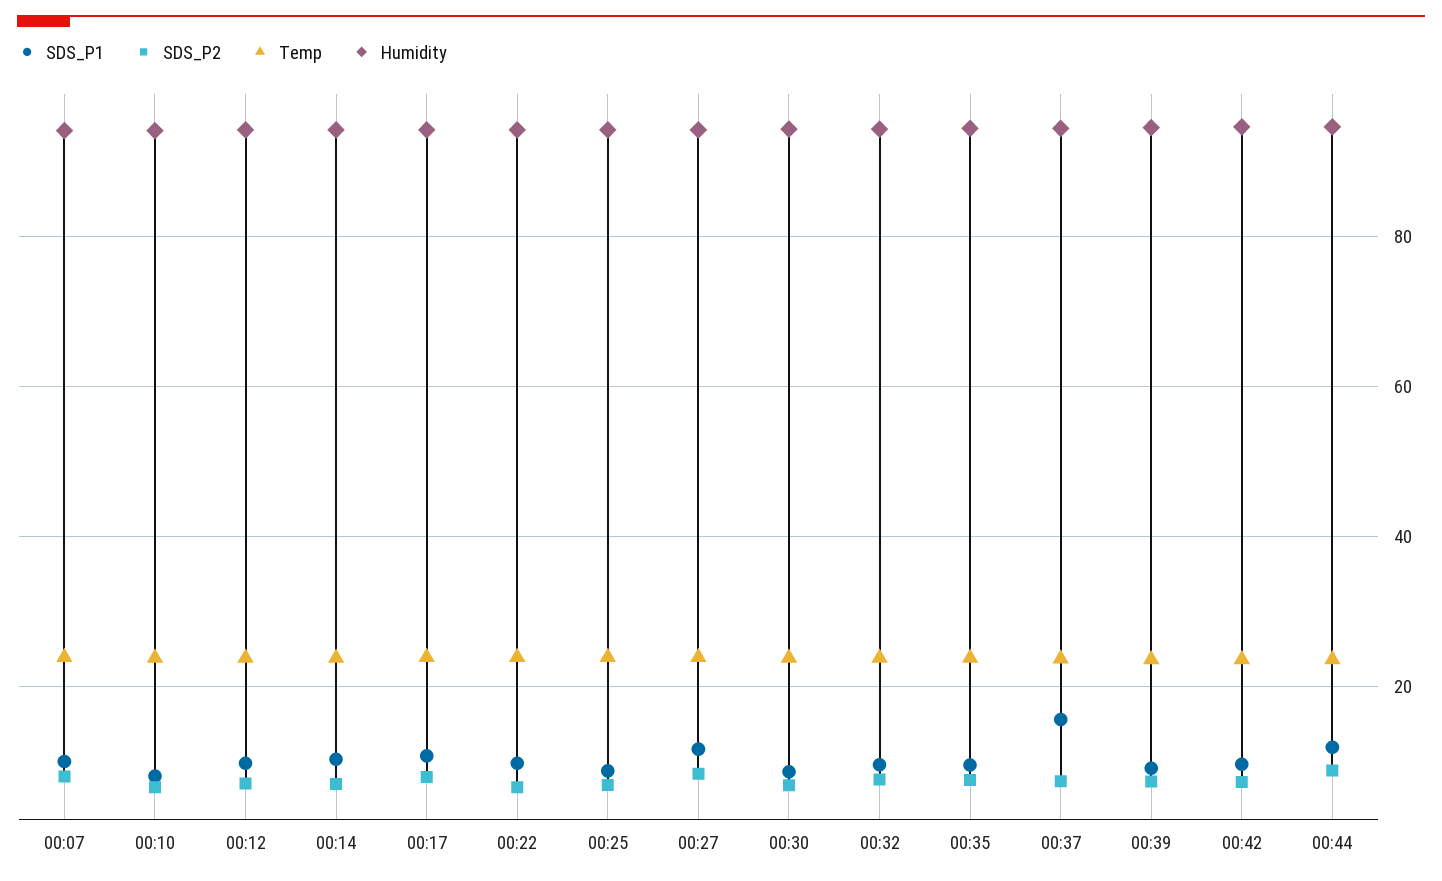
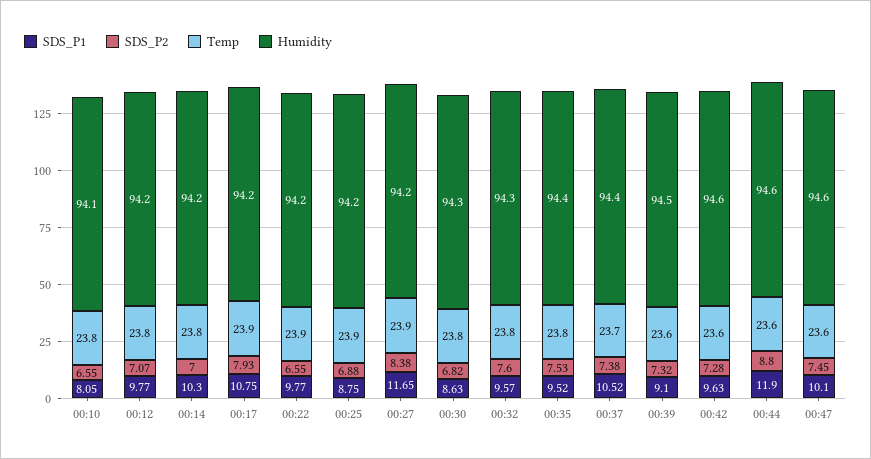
SDS_P1, 00:07: 10 -> none
SDS_P2, 00:07: 8 -> none
Temp, 00:07: 24 -> none
Humidity, 00:07: 94 -> none
SDS_P1, 00:37: 16 -> 10.52
SDS_P1, 00:47: none -> 10.1
SDS_P2, 00:47: none -> 7.45
Temp, 00:47: none -> 23.6
Humidity, 00:47: none -> 94.6

